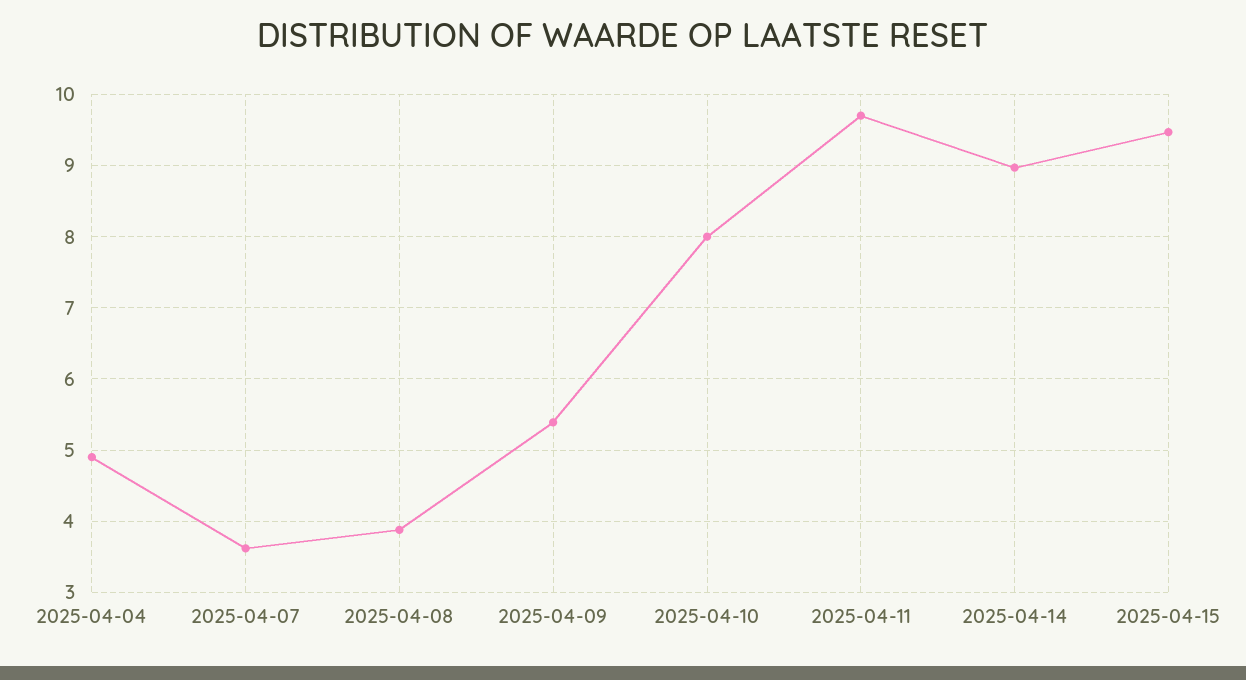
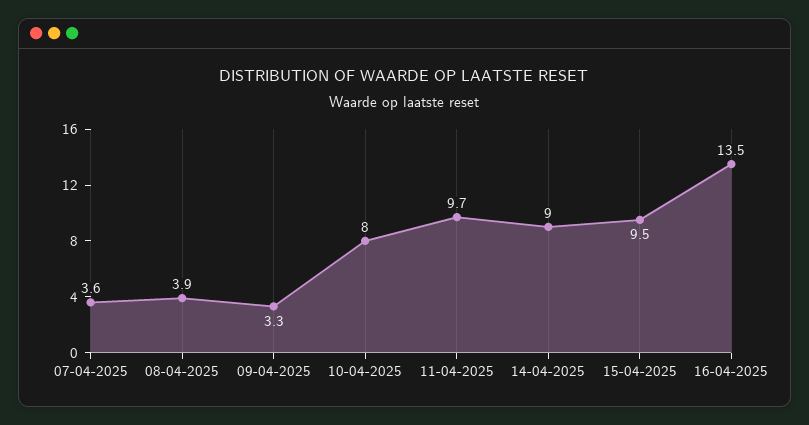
2025-04-04: 4.9 -> none
2025-04-09: 5.4 -> 3.3
16-04-2025: none -> 13.5

